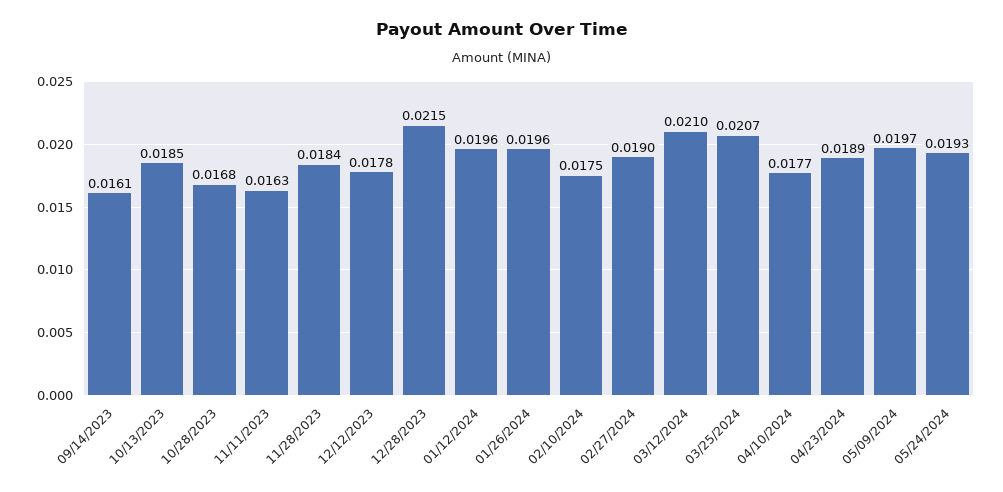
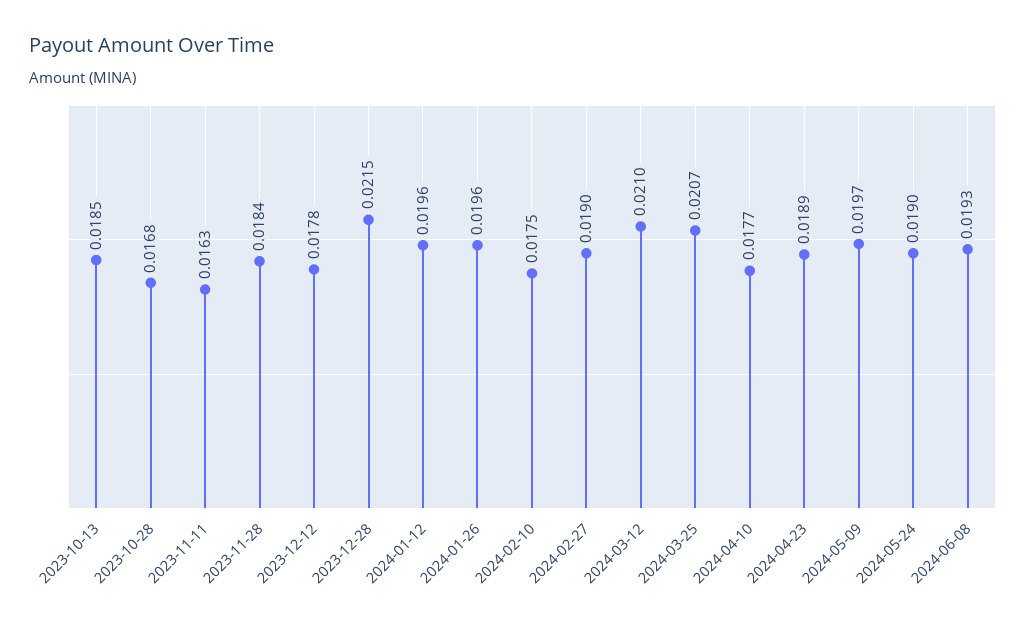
09/14/2023: 0.0161 -> none
05/24/2024: 0.0193 -> 0.019
2024-06-08: none -> 0.0193

